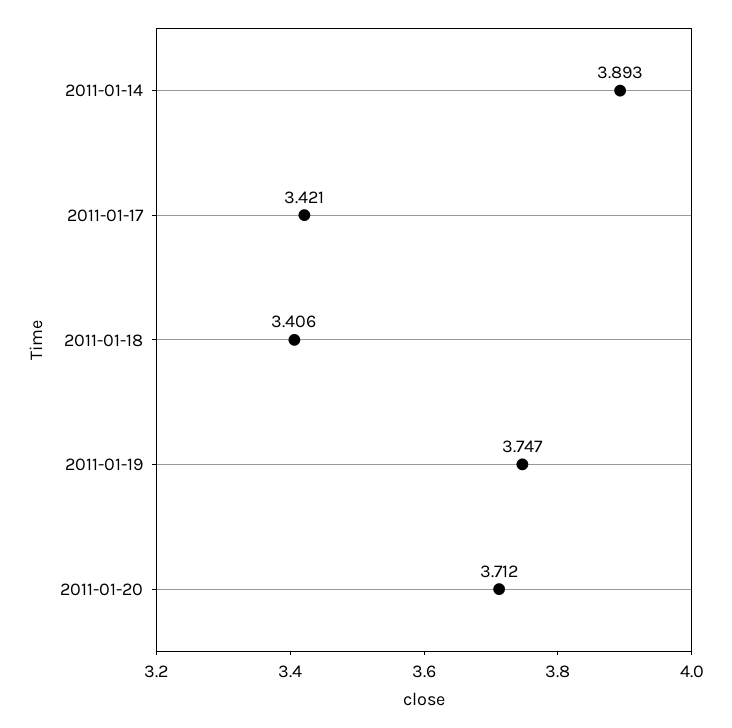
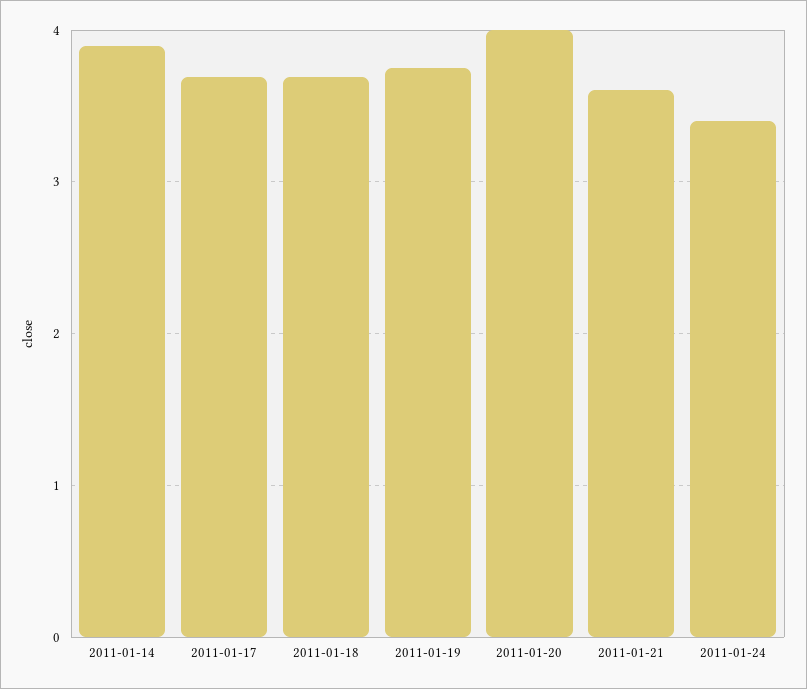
2011-01-17: 3.421 -> 3.7
2011-01-18: 3.406 -> 3.7
2011-01-20: 3.712 -> 4
2011-01-21: none -> 3.6
2011-01-24: none -> 3.4

